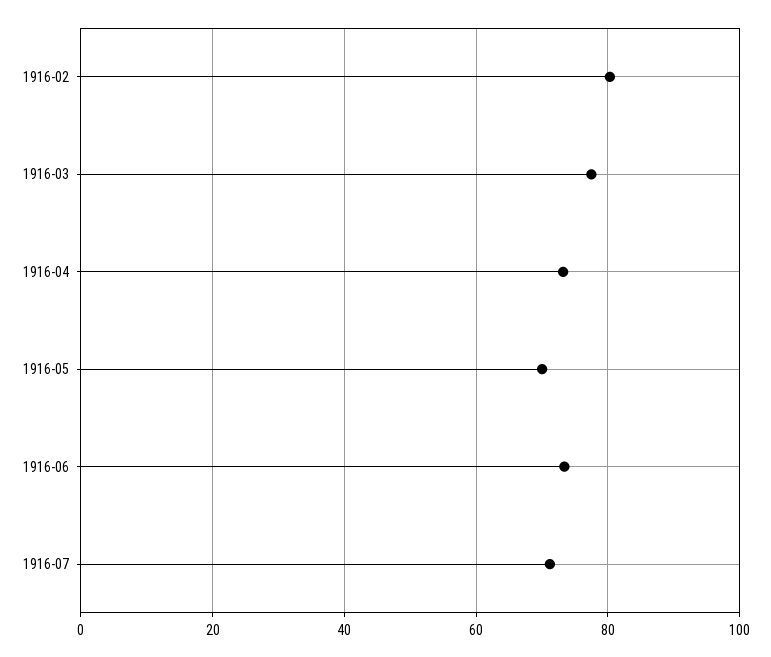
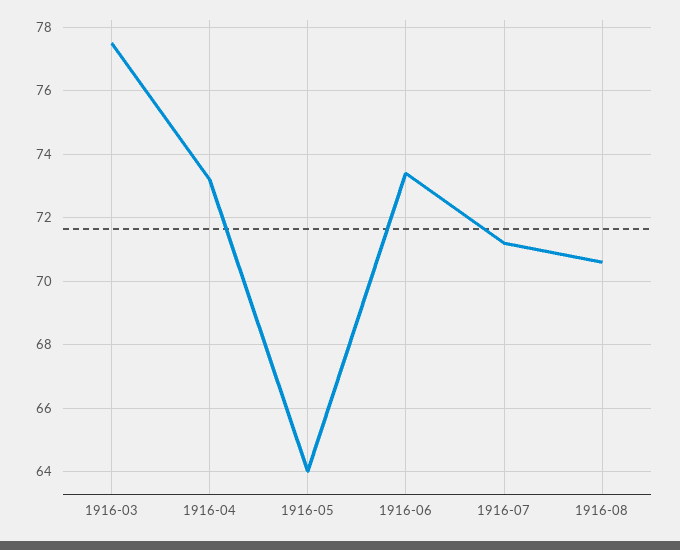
1916-02: 80 -> none
1916-05: 70 -> 64
1916-08: none -> 70.5

